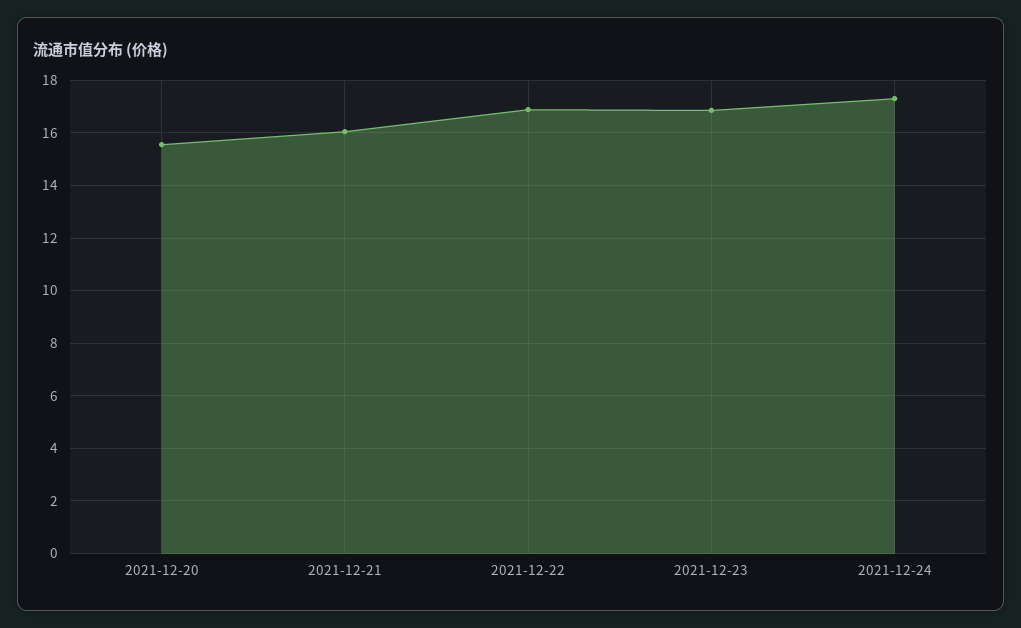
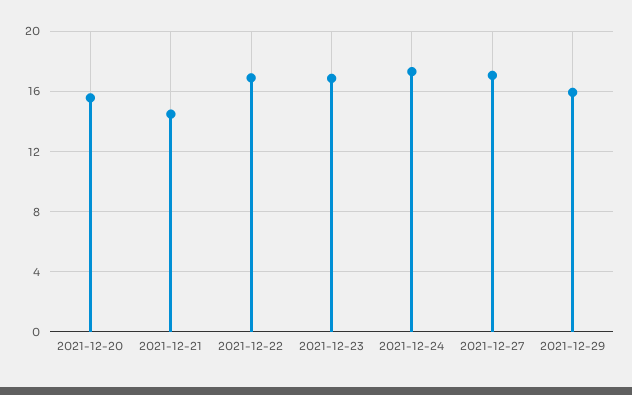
2021-12-21: 16 -> 14.5
2021-12-27: none -> 17
2021-12-29: none -> 16

